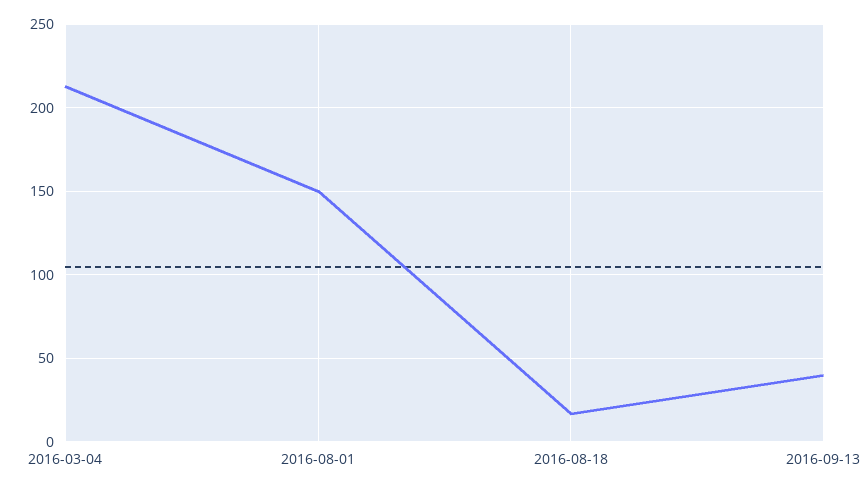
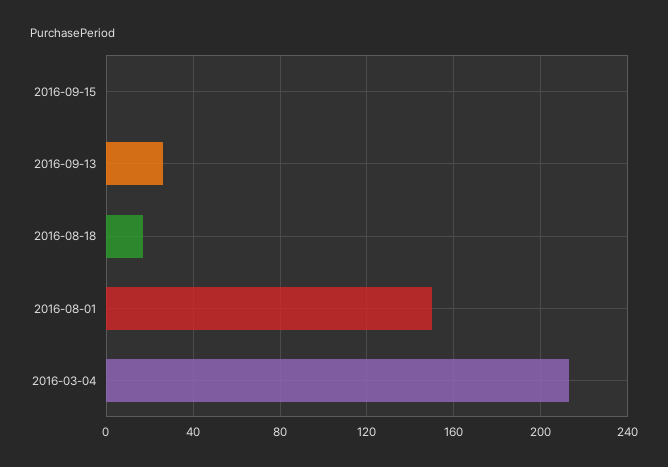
2016-09-13: 40 -> 25
2016-09-15: none -> 0

